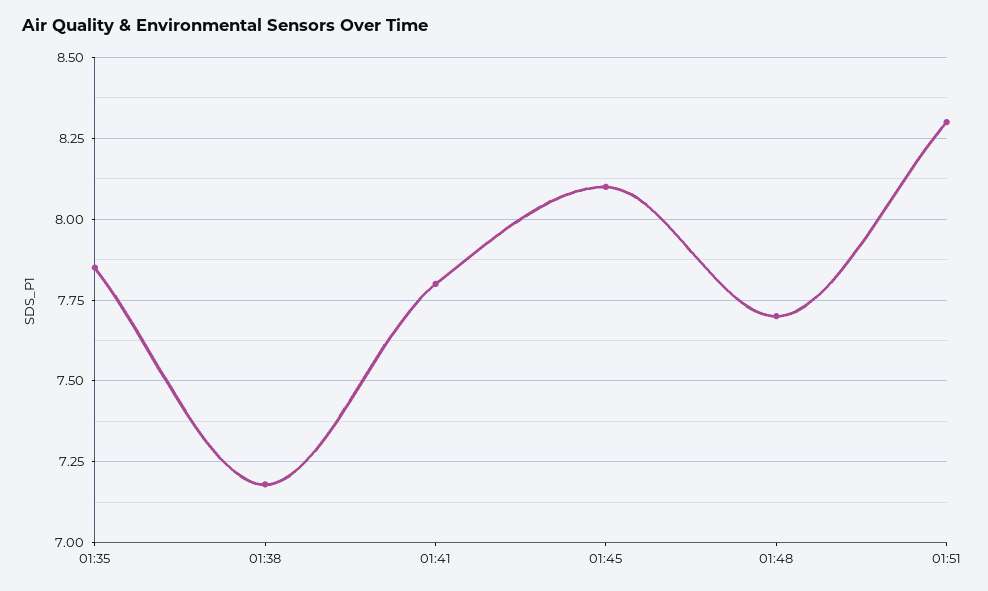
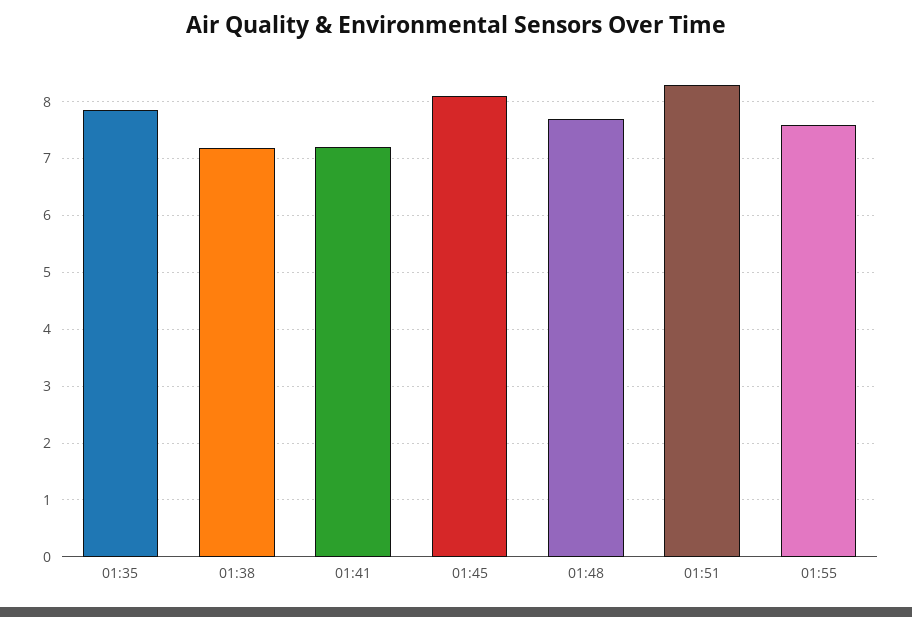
01:41: 7.8 -> 7.2
01:55: none -> 7.6

